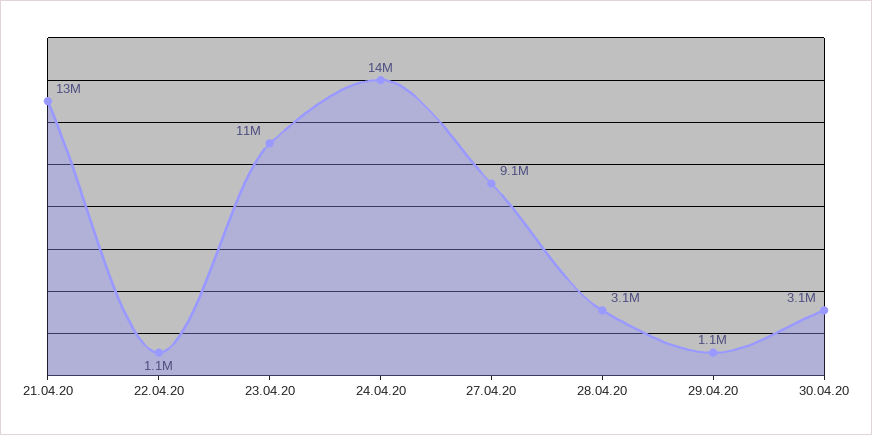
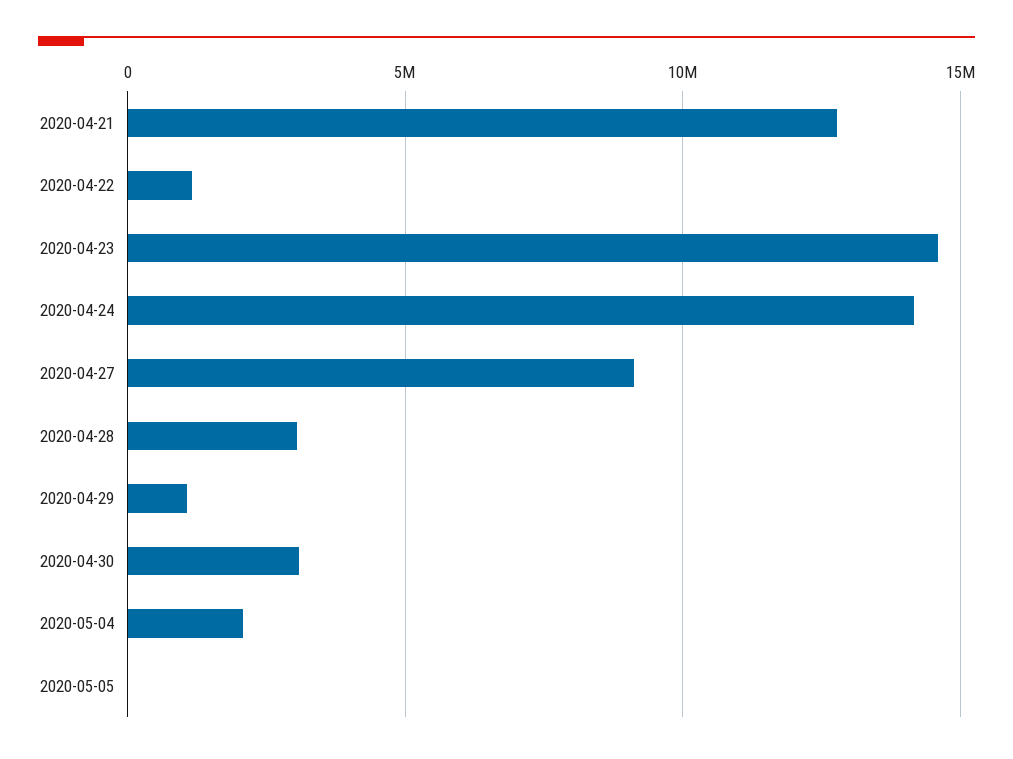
23.04.20: 11000000 -> 14500000
2020-05-04: none -> 2000000
2020-05-05: none -> 0

